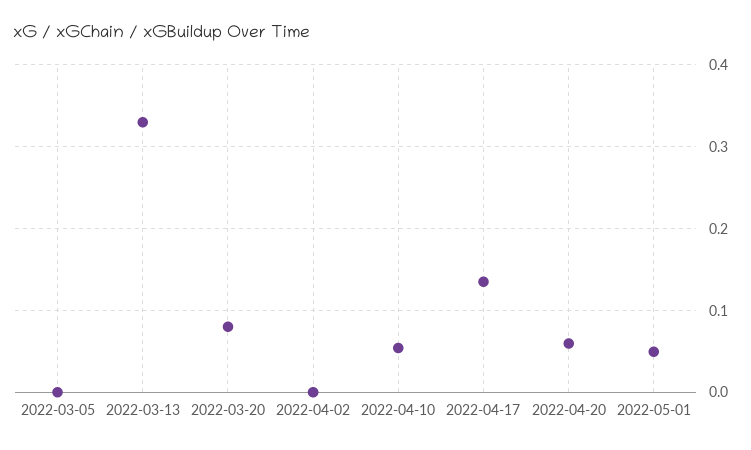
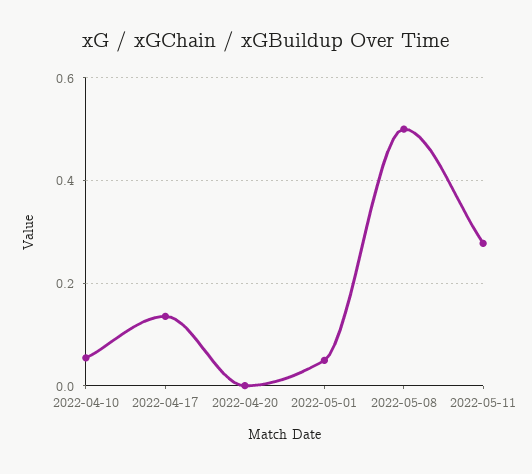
2022-03-05: 0 -> none
2022-03-13: 0.33 -> none
2022-03-20: 0.08 -> none
2022-04-02: 0 -> none
2022-04-20: 0.06 -> 0
2022-05-08: none -> 0.5
2022-05-11: none -> 0.28

